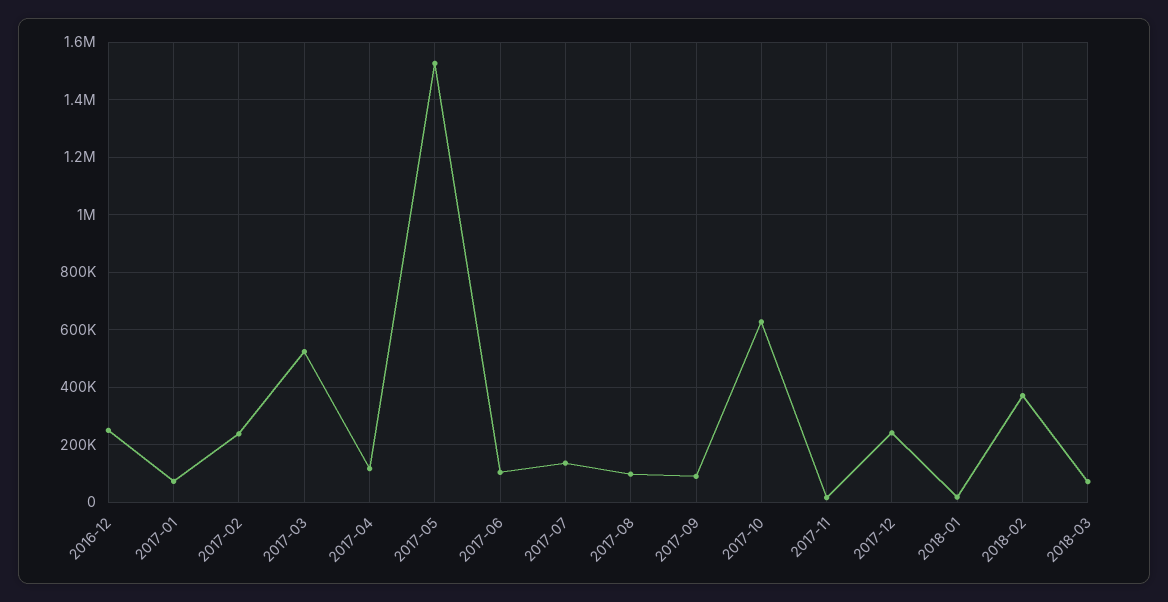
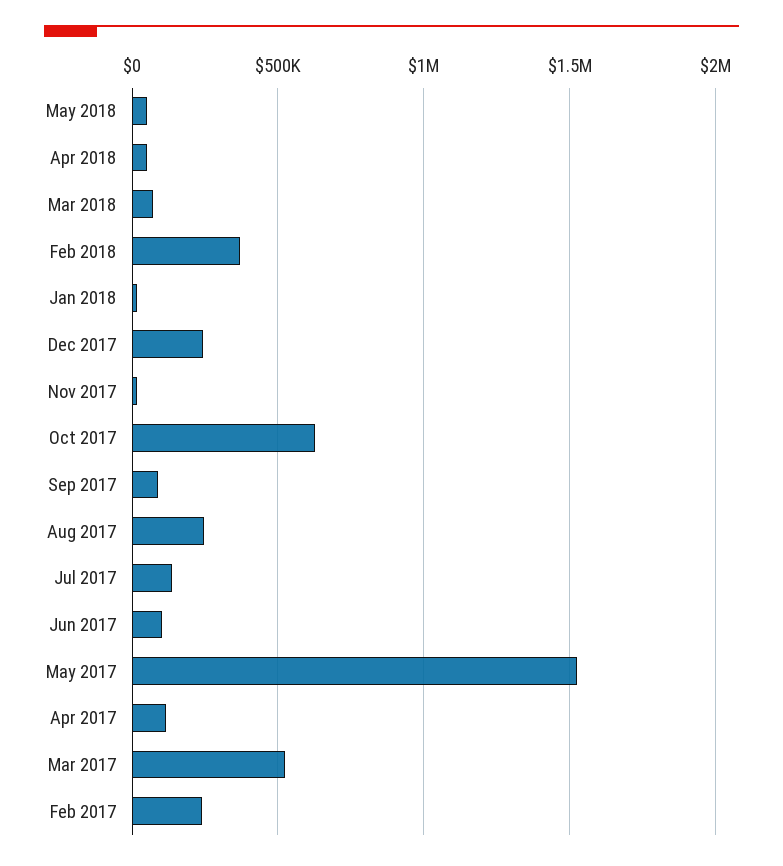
2016-12: 250000 -> none
2017-01: 75000 -> none
2017-08: 100000 -> 250000
May 2018: none -> 50000
Apr 2018: none -> 50000

